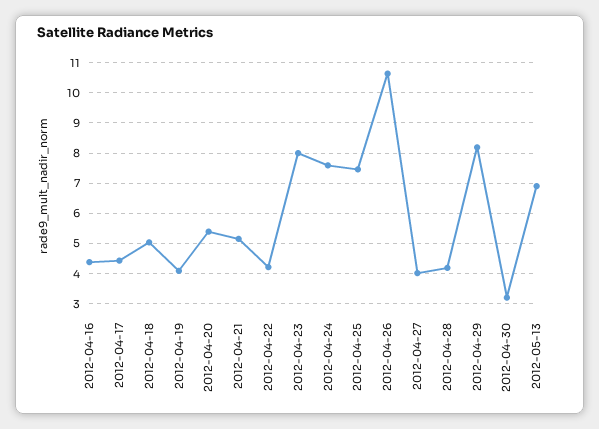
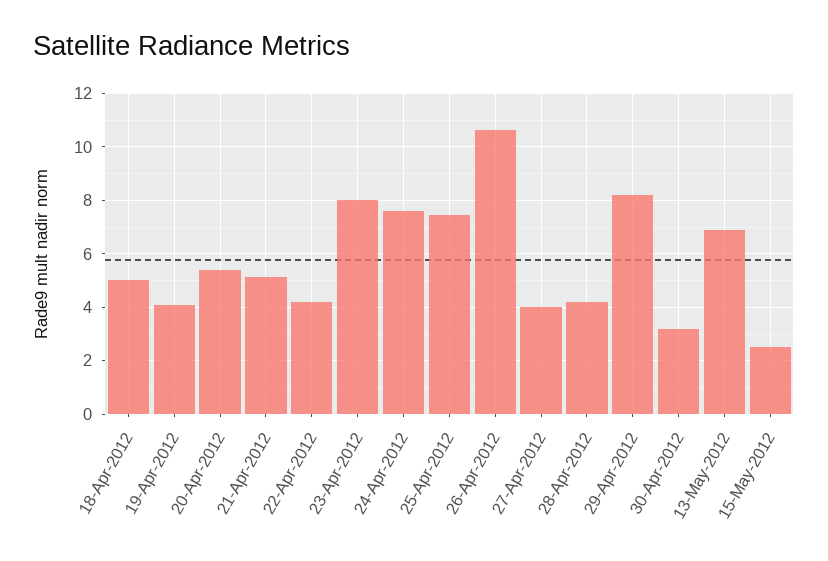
2012-04-16: 4.4 -> none
2012-04-17: 4.4 -> none
15-May-2012: none -> 2.5

